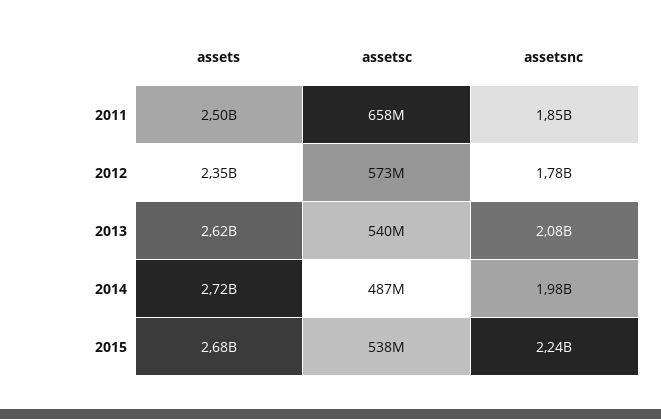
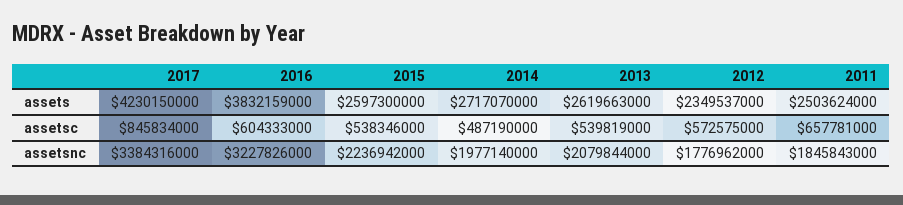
assets, 2015: 2680000000 -> 2597300000
assets, 2017: none -> 4230150000
assets, 2016: none -> 3832159000
assetsc, 2017: none -> 845834000
assetsc, 2016: none -> 604333000
assetsnc, 2017: none -> 3384316000
assetsnc, 2016: none -> 3227826000

